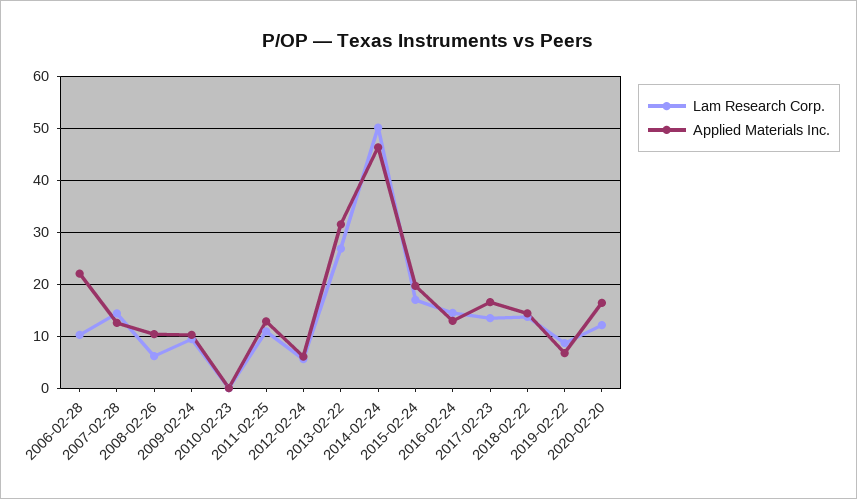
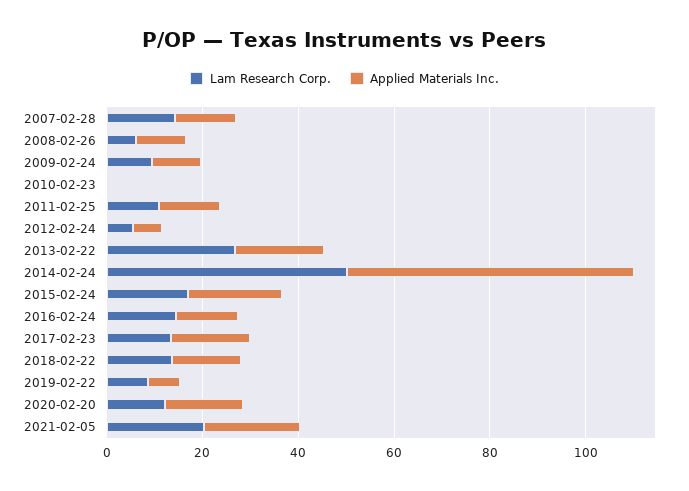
Lam Research Corp., 2006-02-28: 10 -> none
Applied Materials Inc., 2006-02-28: 22 -> none
Applied Materials Inc., 2013-02-22: 32 -> 20
Applied Materials Inc., 2014-02-24: 46 -> 60
Lam Research Corp., 2021-02-05: none -> 20
Applied Materials Inc., 2021-02-05: none -> 20

